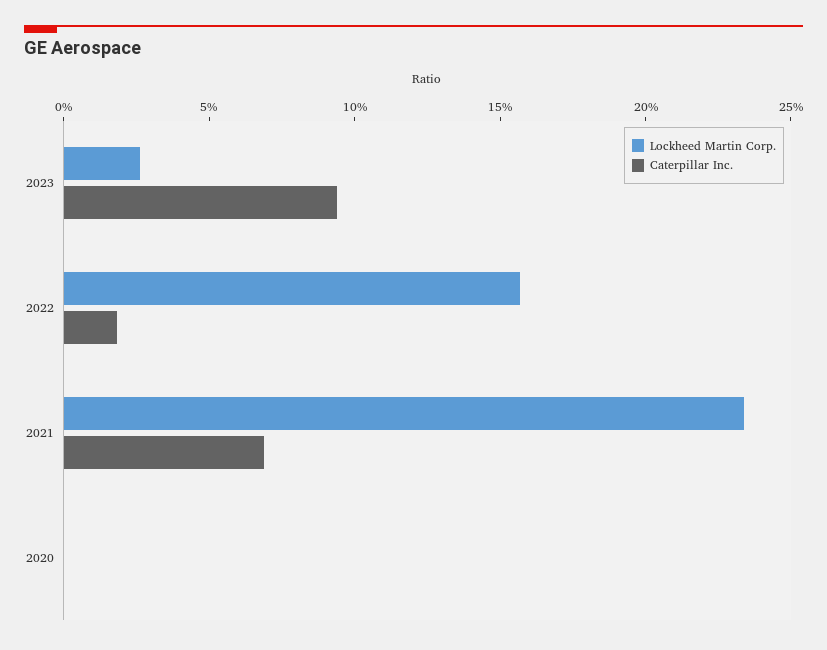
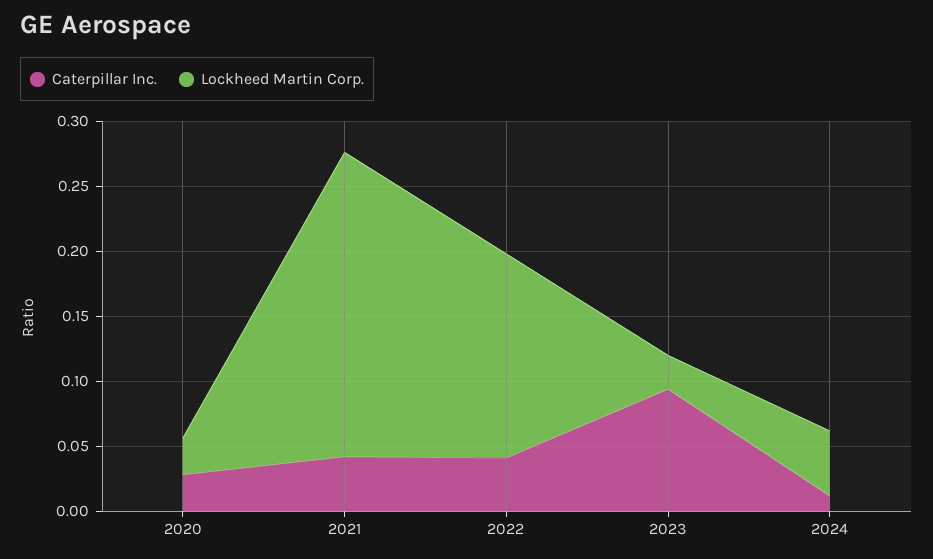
Caterpillar Inc., 2022: 0.02 -> 0.04
Caterpillar Inc., 2021: 0.07 -> 0.04
Lockheed Martin Corp., 2020: 0 -> 0.03
Caterpillar Inc., 2020: 0 -> 0.03
Caterpillar Inc., 2024: none -> 0.01
Lockheed Martin Corp., 2024: none -> 0.05

